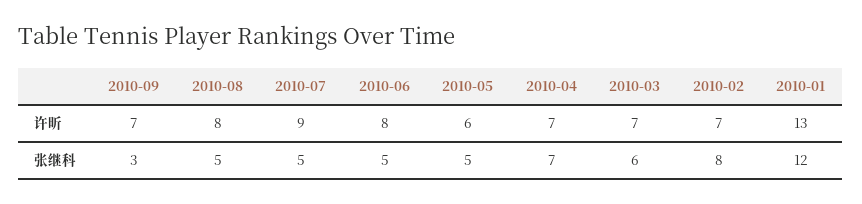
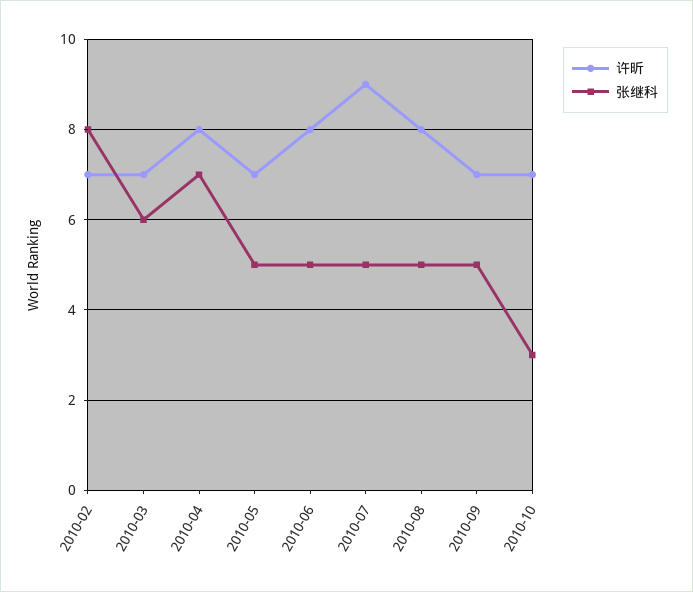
许昕, 2010-05: 6 -> 7
许昕, 2010-04: 7 -> 8
许昕, 2010-01: 13 -> none
张继科, 2010-09: 3 -> 5
张继科, 2010-01: 12 -> none
许昕, 2010-10: none -> 7
张继科, 2010-10: none -> 3

